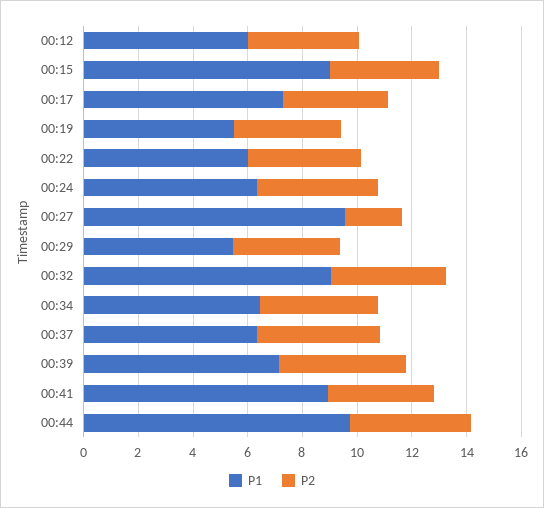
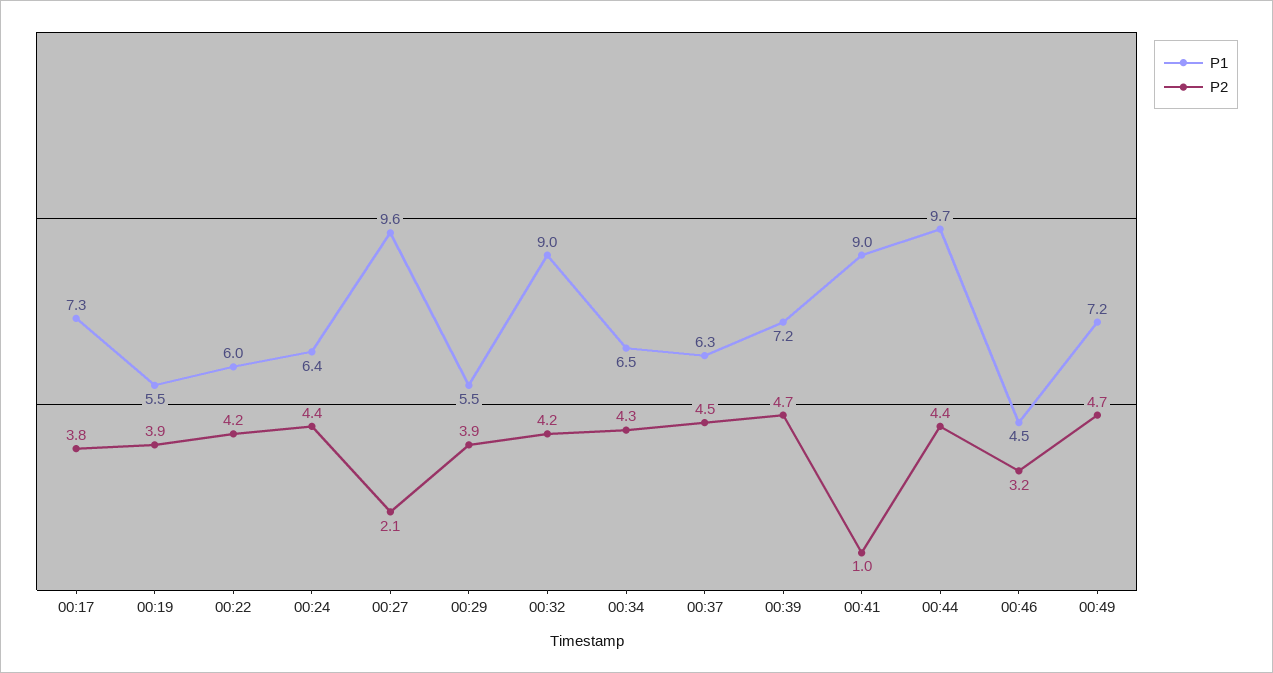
P1, 00:12: 6 -> none
P2, 00:12: 4 -> none
P1, 00:15: 9 -> none
P2, 00:15: 4 -> none
P2, 00:41: 4 -> 1
P1, 00:46: none -> 4.5
P2, 00:46: none -> 3.2
P1, 00:49: none -> 7.2
P2, 00:49: none -> 4.7

